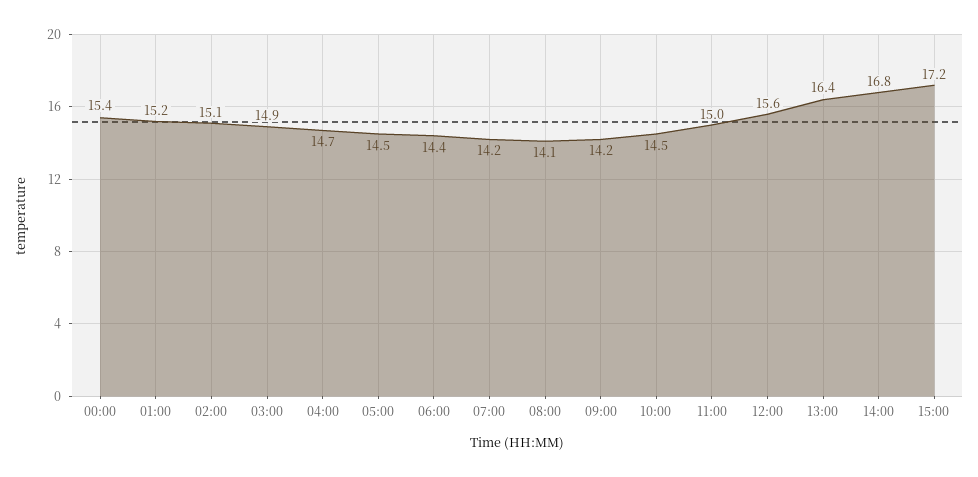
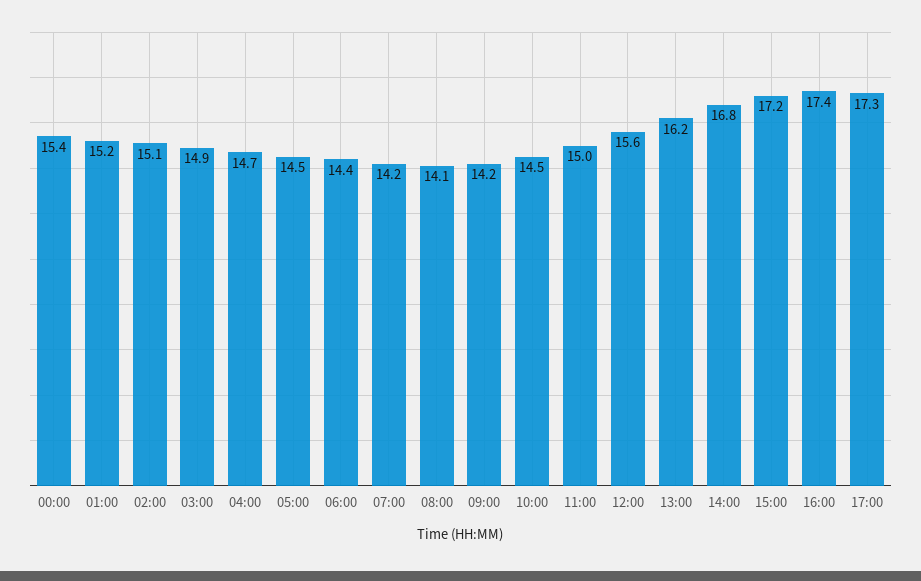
13:00: 16.4 -> 16.2
16:00: none -> 17.4
17:00: none -> 17.3

